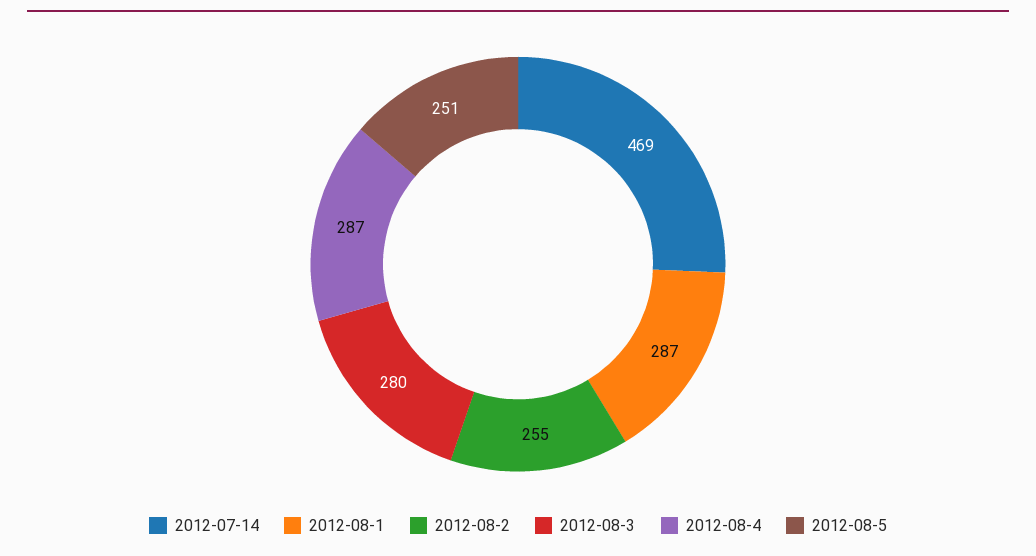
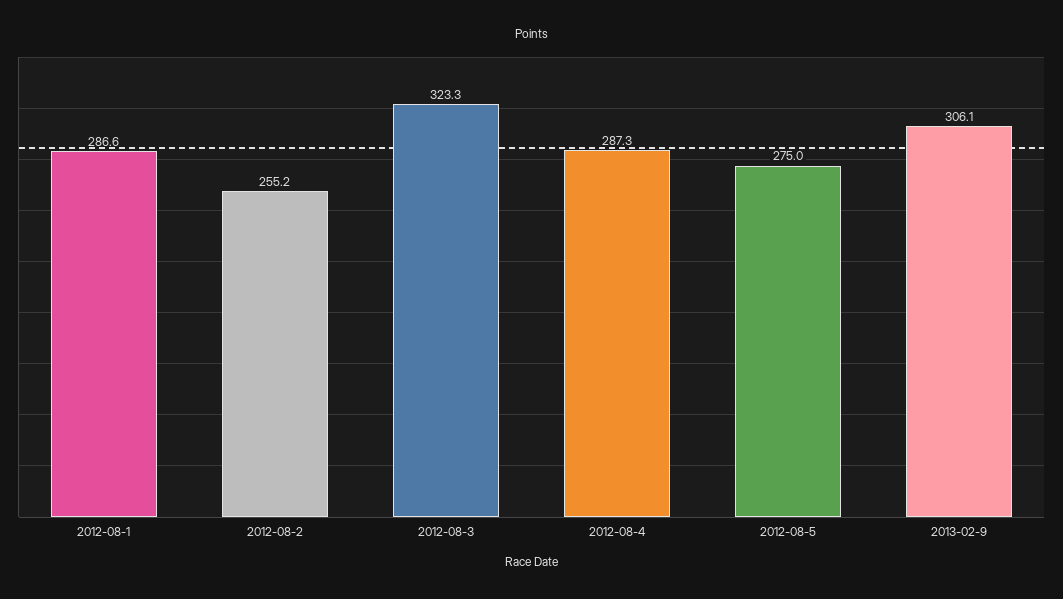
2012-07-14: 469 -> none
2012-08-3: 280 -> 323.3
2012-08-5: 251 -> 275
2013-02-9: none -> 306.1

